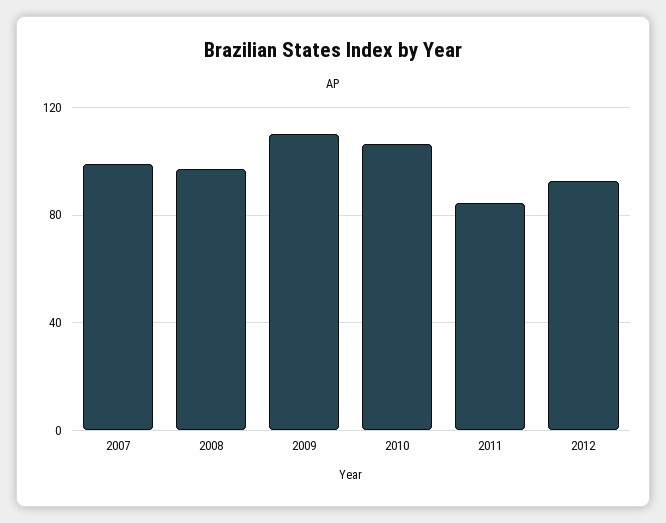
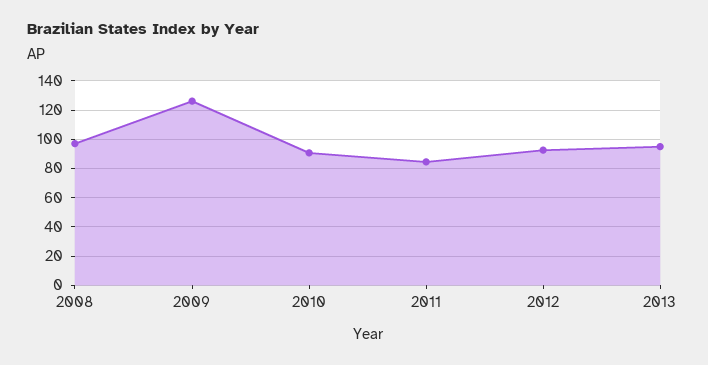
2007: 100 -> none
2009: 110 -> 125
2010: 105 -> 90
2013: none -> 95

